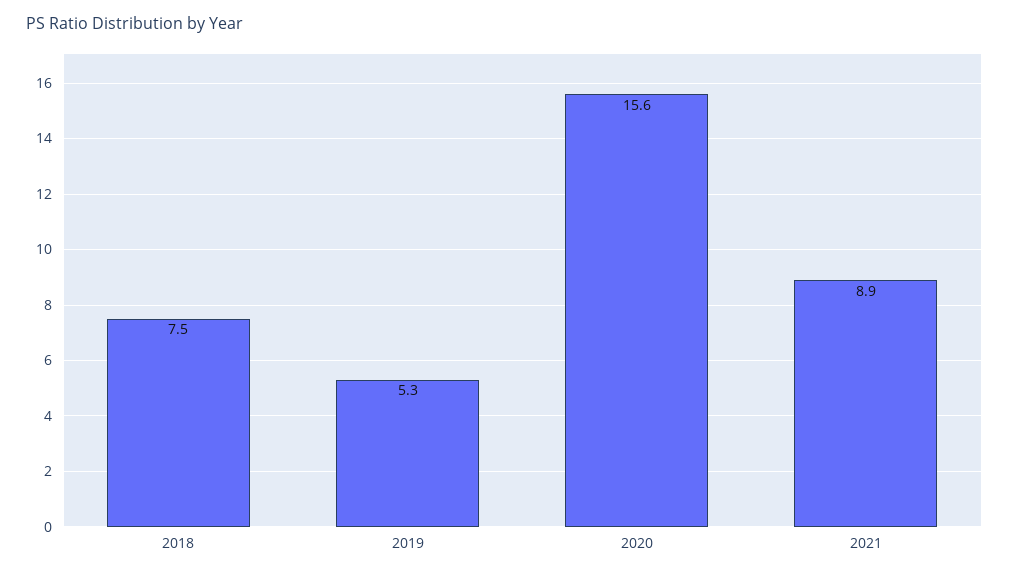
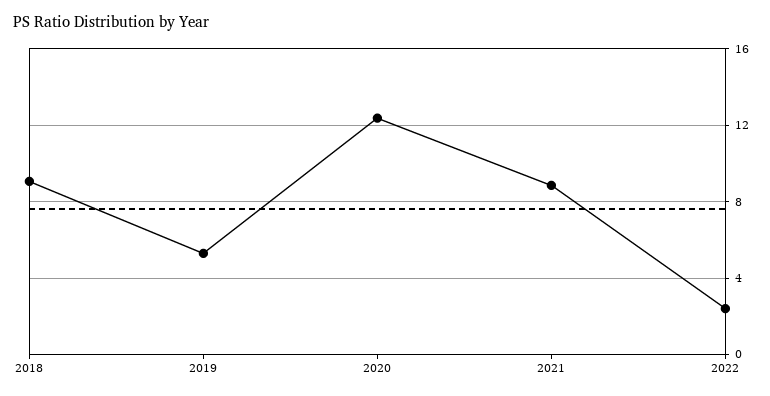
2018: 7.5 -> 9
2020: 15.6 -> 12.5
2022: none -> 2.5

